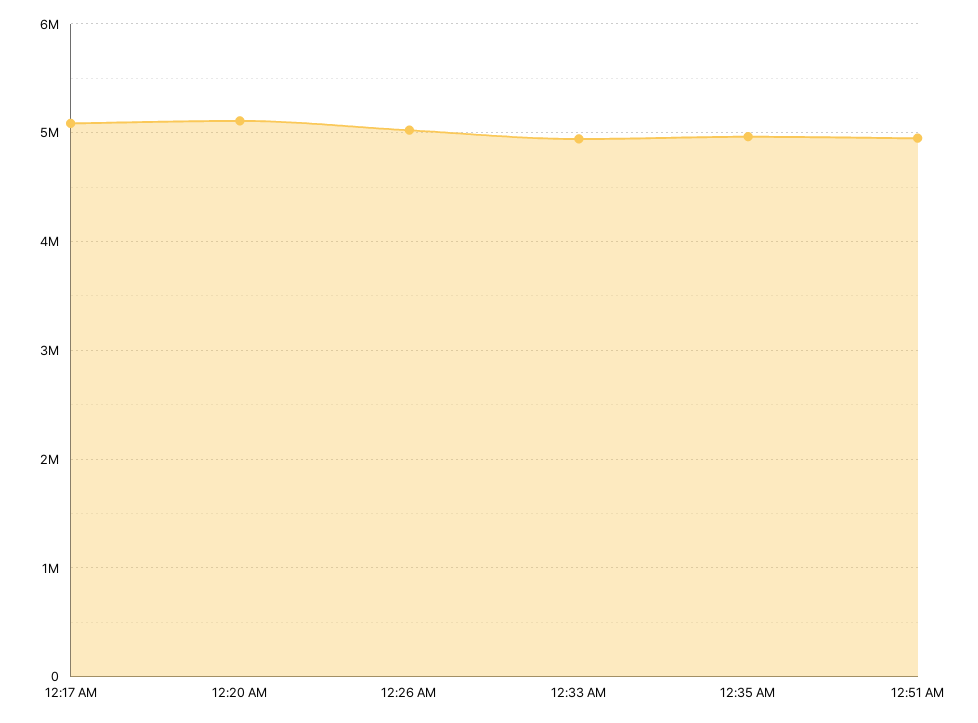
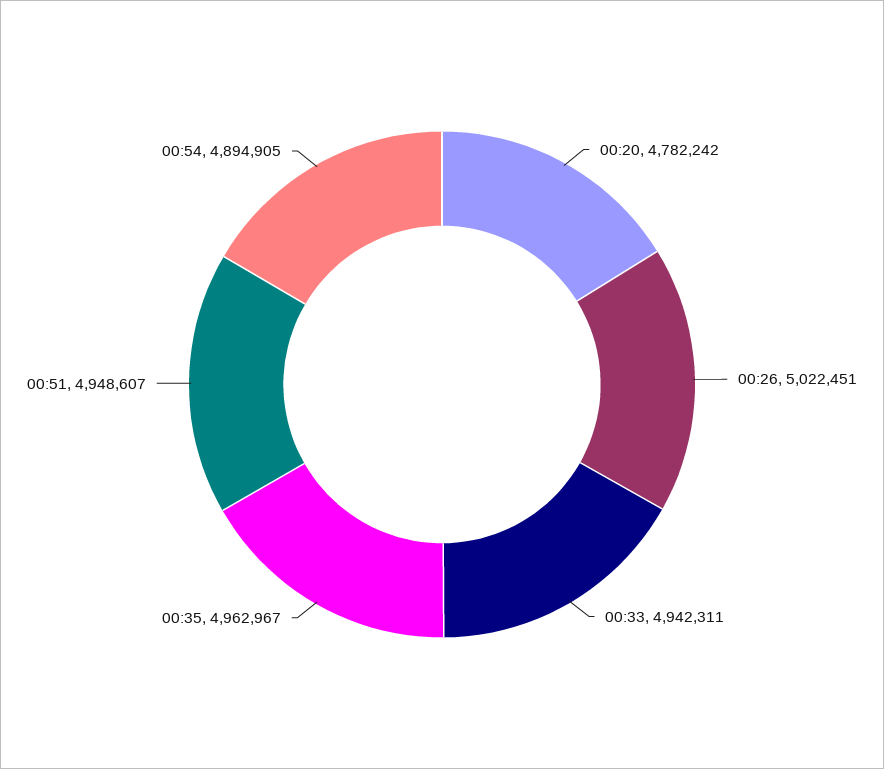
12:17 AM: 5100000 -> none
12:20 AM: 5100000 -> 4782242
00:54: none -> 4894905

